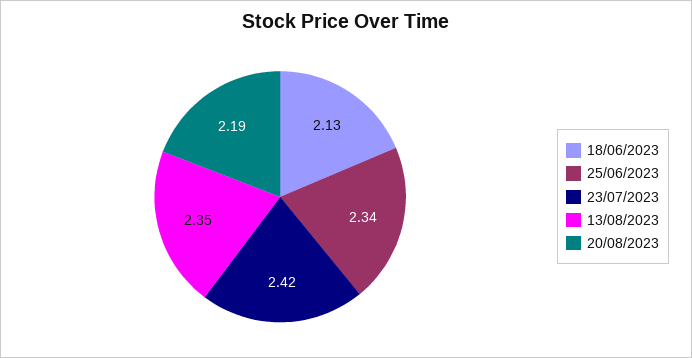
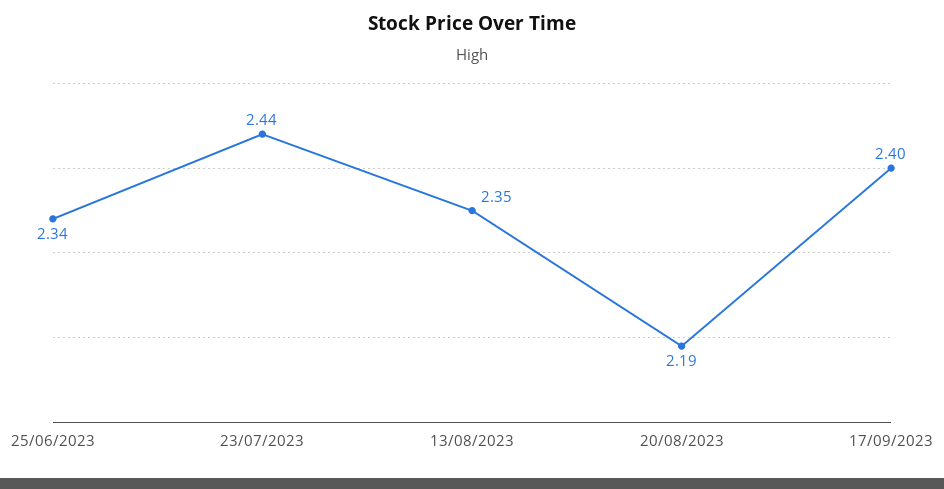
18/06/2023: 2.13 -> none
23/07/2023: 2.42 -> 2.44
17/09/2023: none -> 2.4

